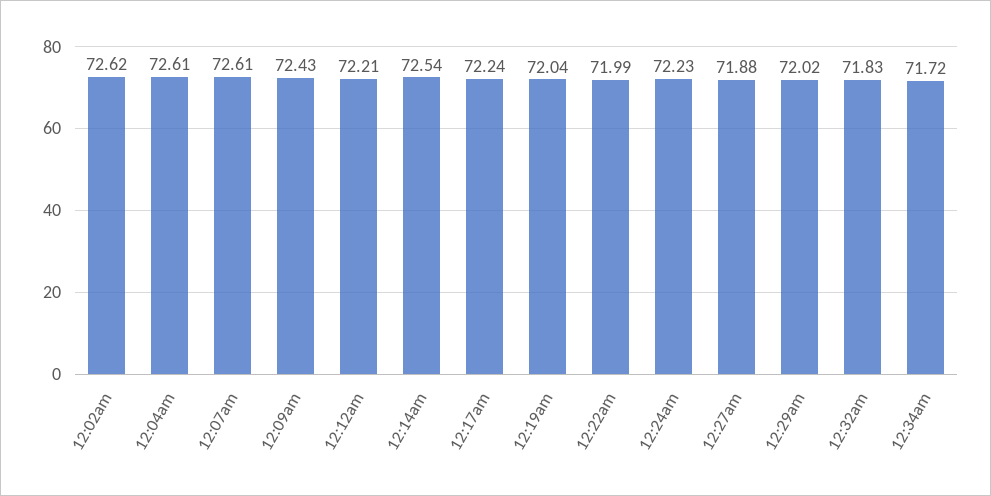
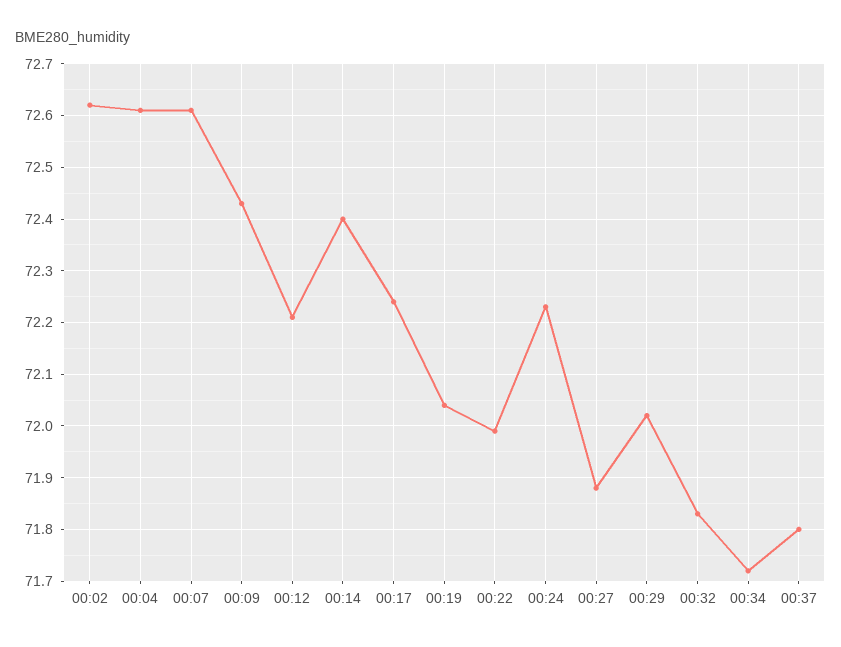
12:14am: 72.54 -> 72.4
00:37: none -> 71.8

